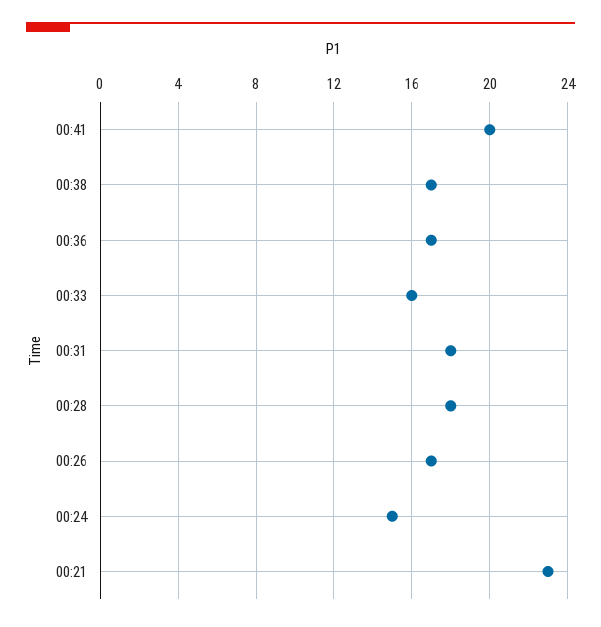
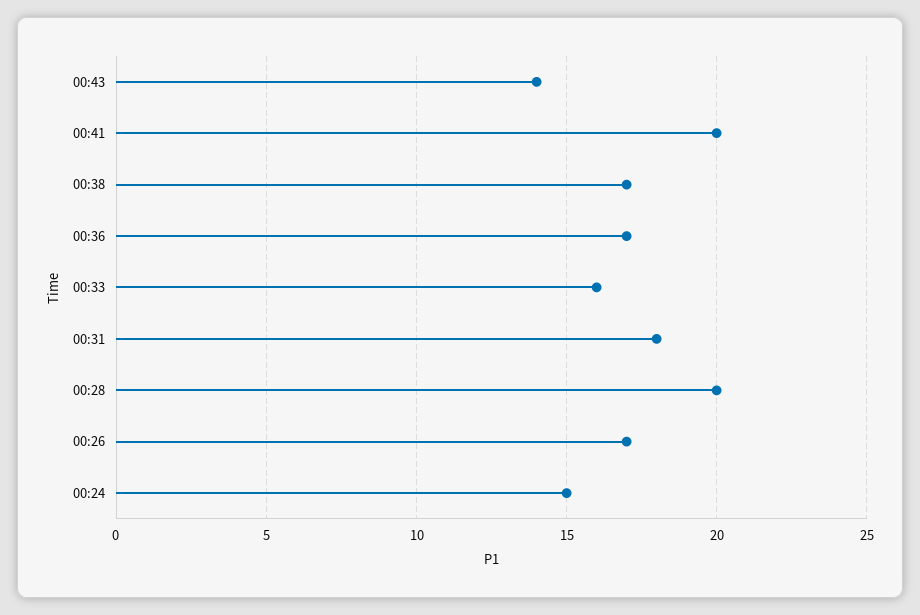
00:28: 18 -> 20
00:21: 23 -> none
00:43: none -> 14

